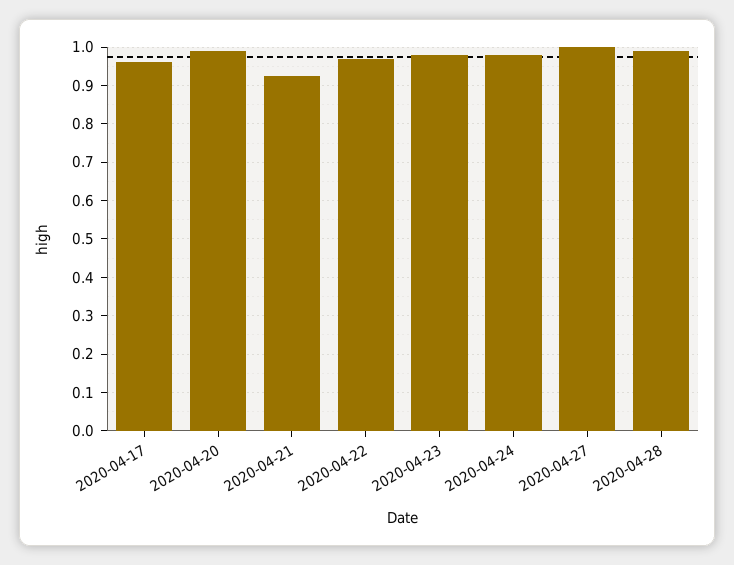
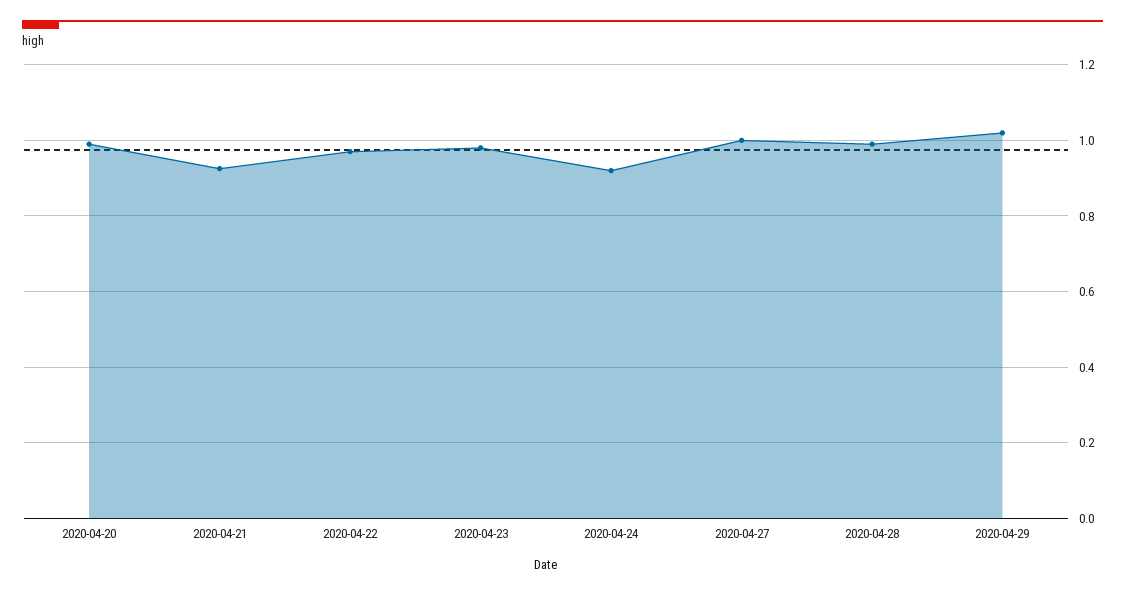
2020-04-17: 0.96 -> none
2020-04-24: 0.98 -> 0.92
2020-04-29: none -> 1.02

